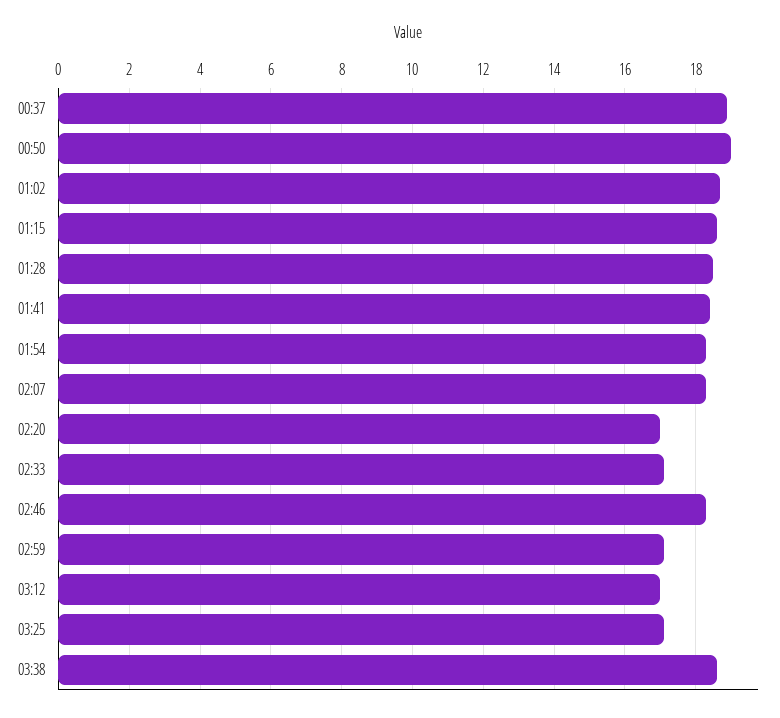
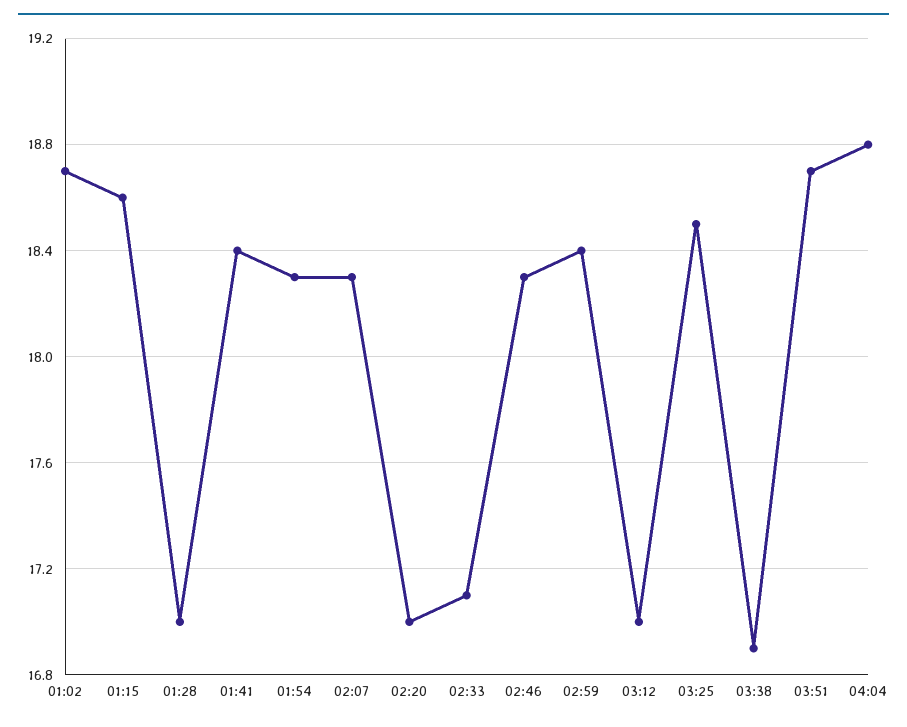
00:37: 19 -> none
00:50: 19 -> none
01:28: 18.5 -> 17
02:59: 17 -> 18.4
03:25: 17 -> 18.5
03:38: 18.5 -> 16.9
03:51: none -> 18.7
04:04: none -> 18.8

